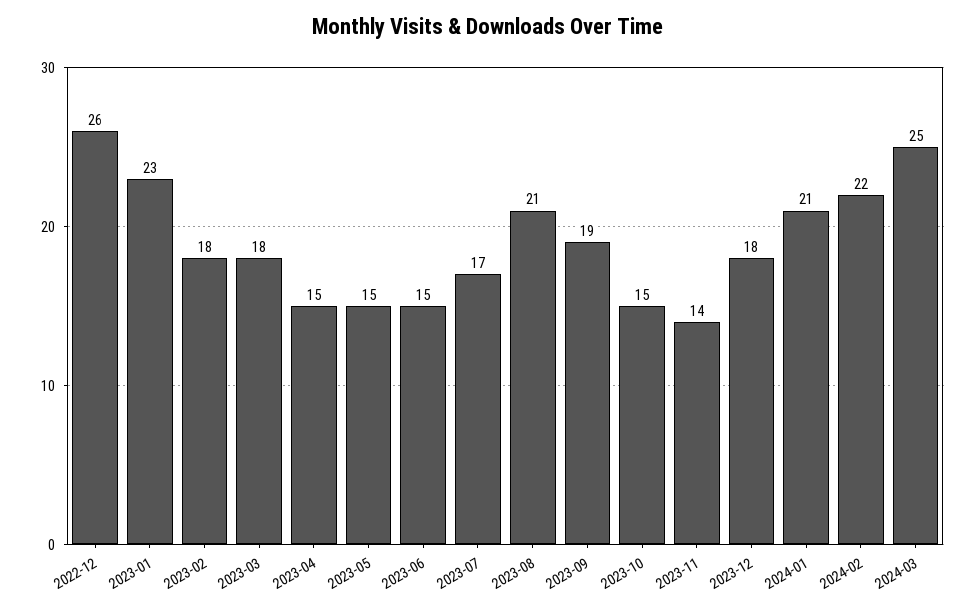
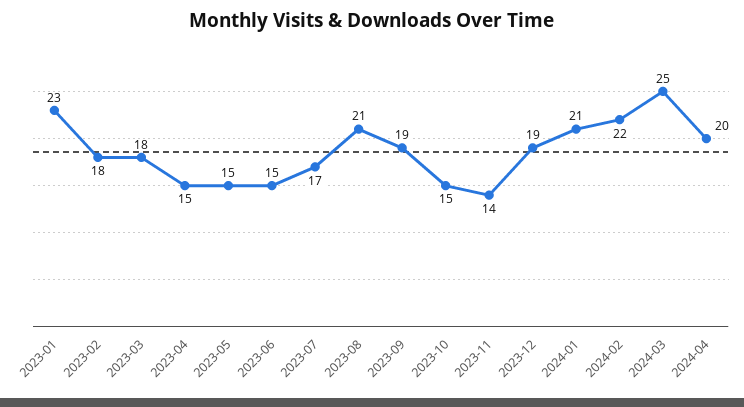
2022-12: 26 -> none
2023-12: 18 -> 19
2024-04: none -> 20

